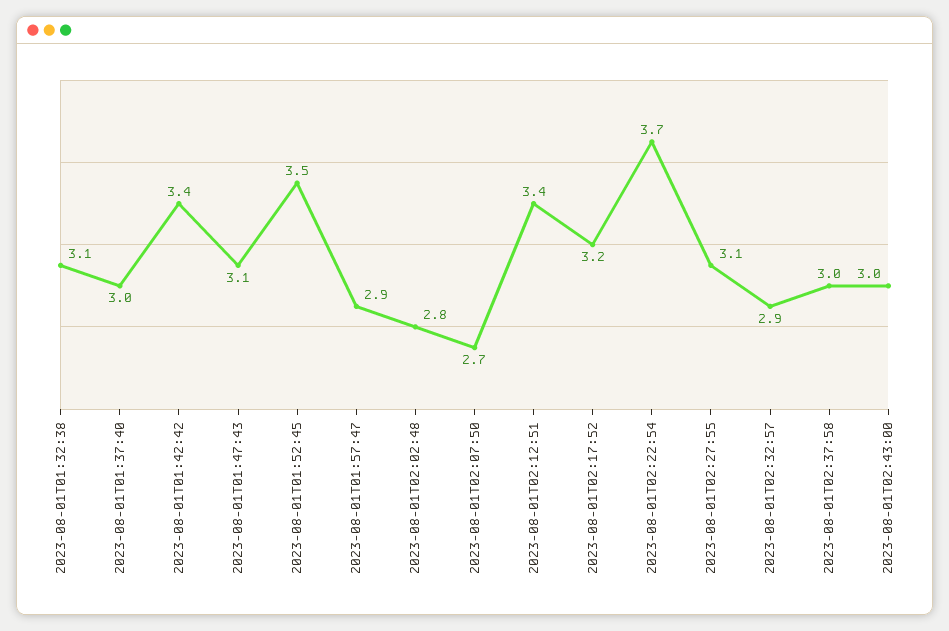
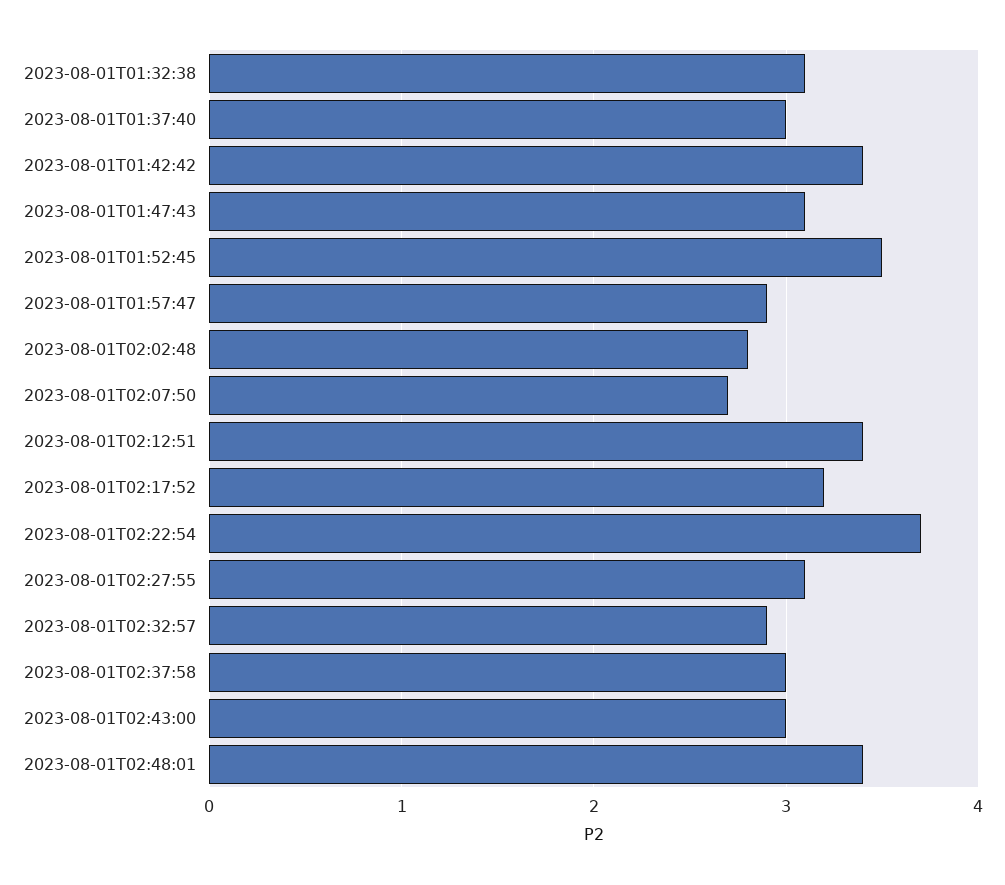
2023-08-01T02:48:01: none -> 3.4

